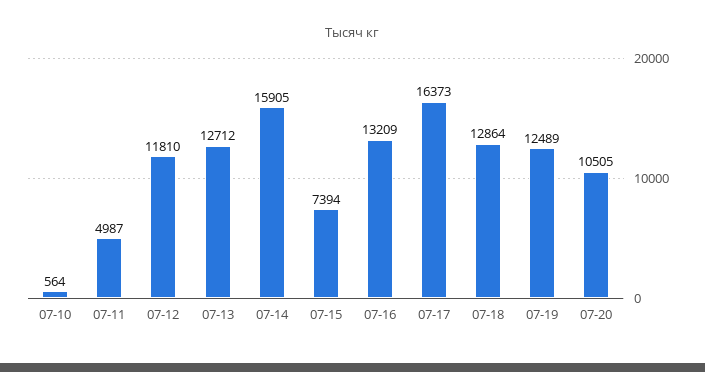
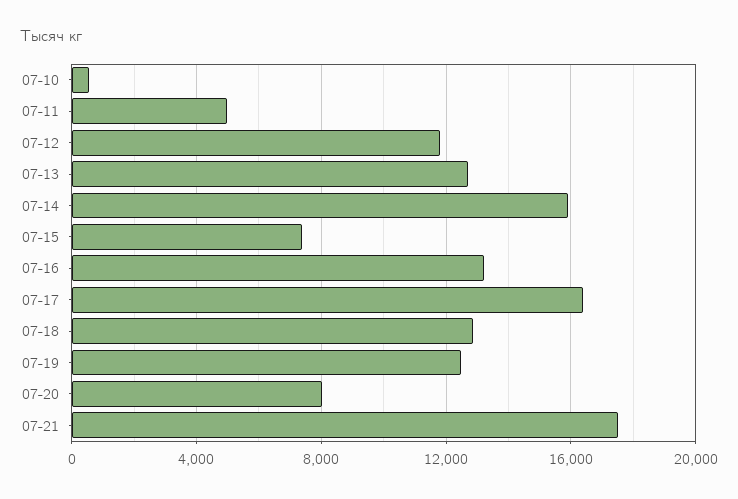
07-20: 10505 -> 8000
07-21: none -> 17500

